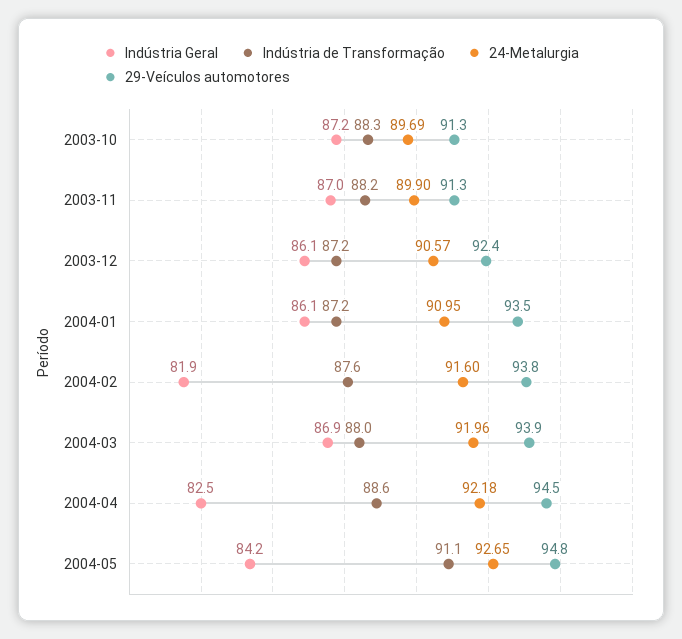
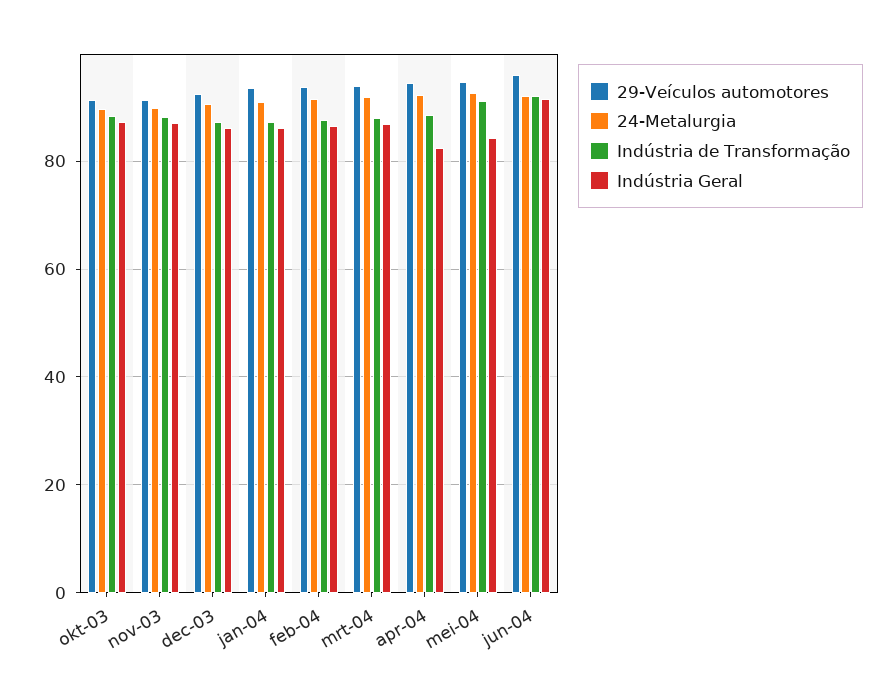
Indústria Geral, 2004-02: 81.9 -> 86
29-Veículos automotores, jun-04: none -> 96
24-Metalurgia, jun-04: none -> 92
Indústria de Transformação, jun-04: none -> 92
Indústria Geral, jun-04: none -> 92

